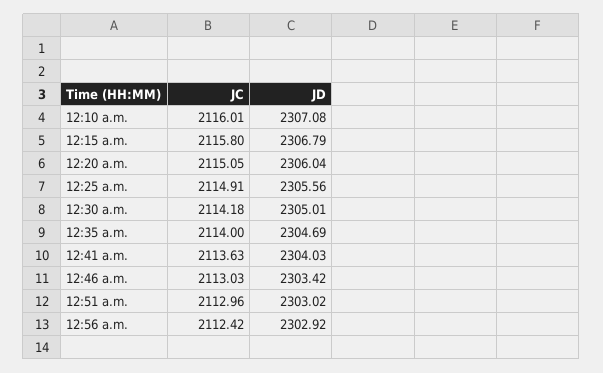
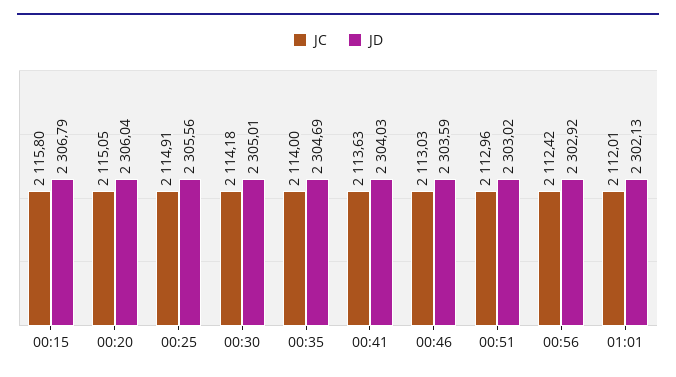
JC, 12:10 a.m.: 2116.01 -> none
JD, 12:10 a.m.: 2307.08 -> none
JD, 12:46 a.m.: 2303.42 -> 2303.59
JC, 01:01: none -> 2112.01
JD, 01:01: none -> 2302.13

